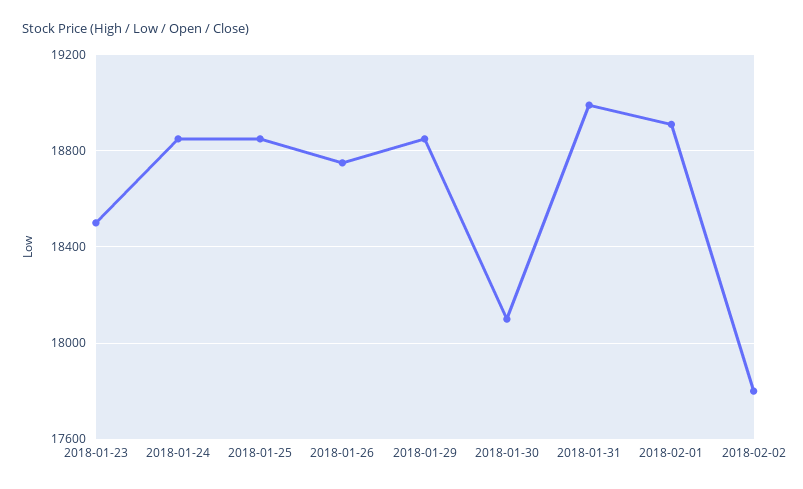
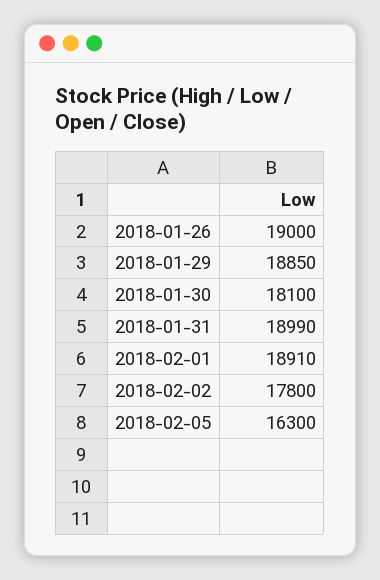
2018-01-23: 18500 -> none
2018-01-24: 18850 -> none
2018-01-25: 18850 -> none
2018-01-26: 18750 -> 19000
2018-02-05: none -> 16300

